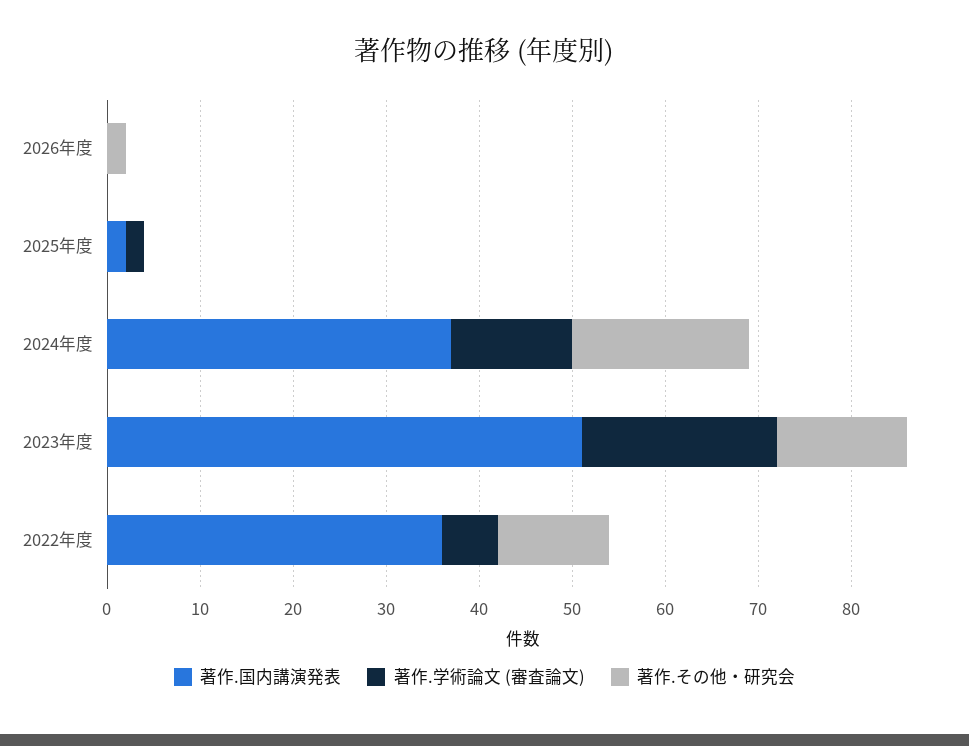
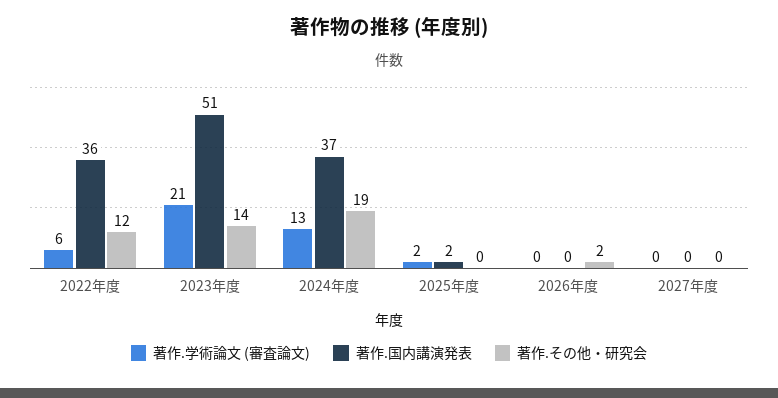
著作.学術論文 (審査論文), 2027年度: none -> 0
著作.国内講演発表, 2027年度: none -> 0
著作.その他・研究会, 2027年度: none -> 0

